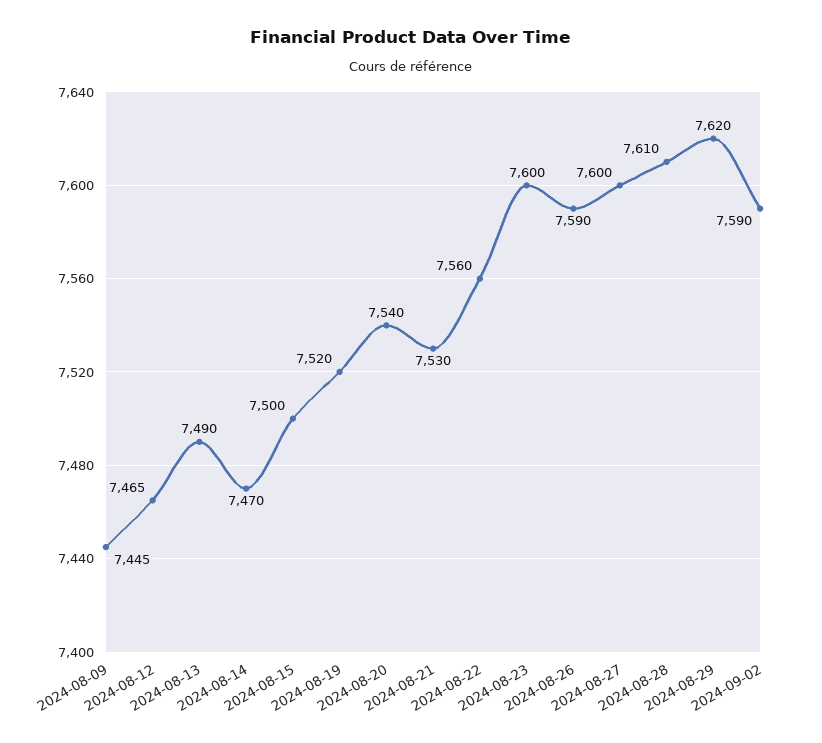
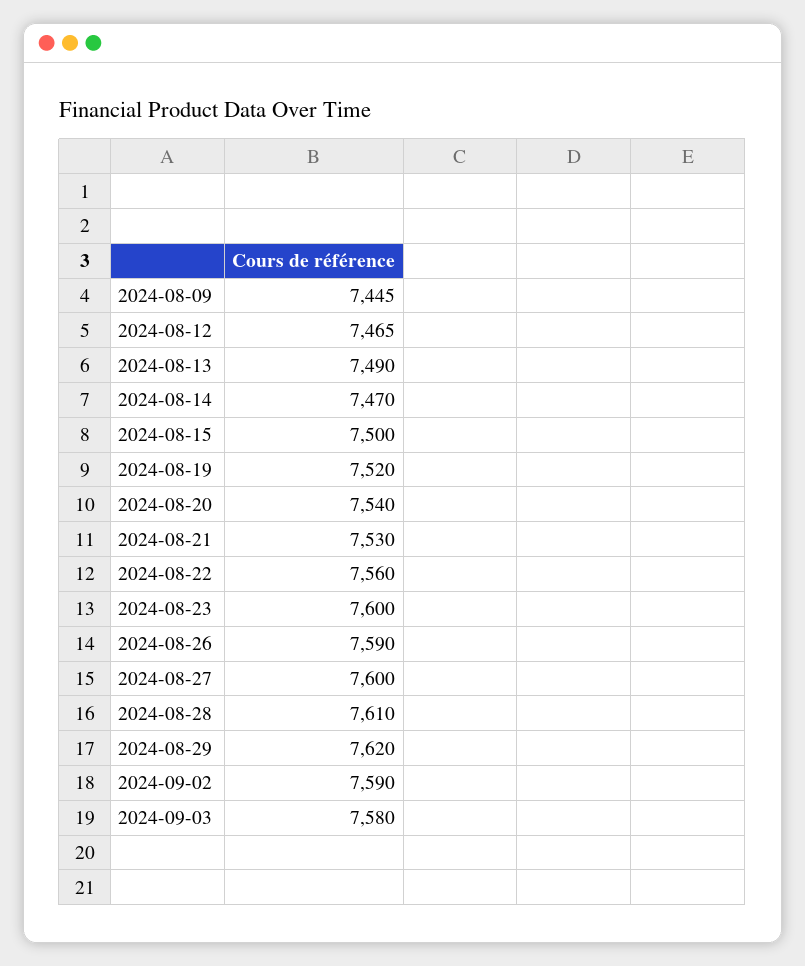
2024-09-03: none -> 7580

